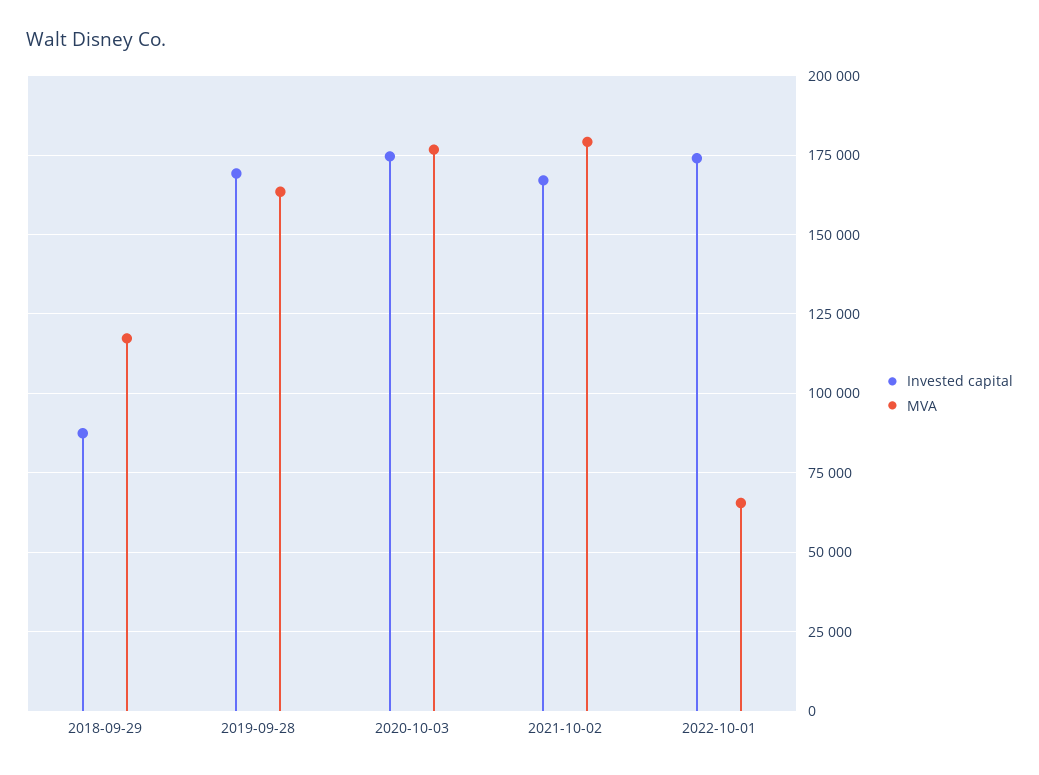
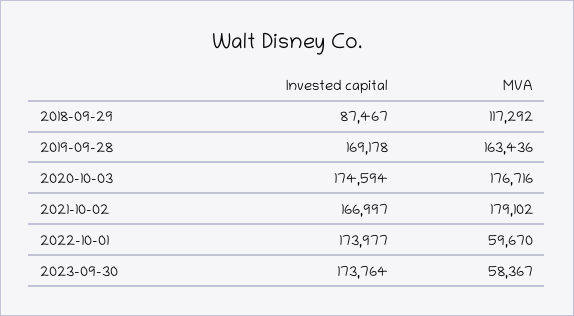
MVA, 2022-10-01: 65000 -> 59670
Invested capital, 2023-09-30: none -> 173764
MVA, 2023-09-30: none -> 58367

